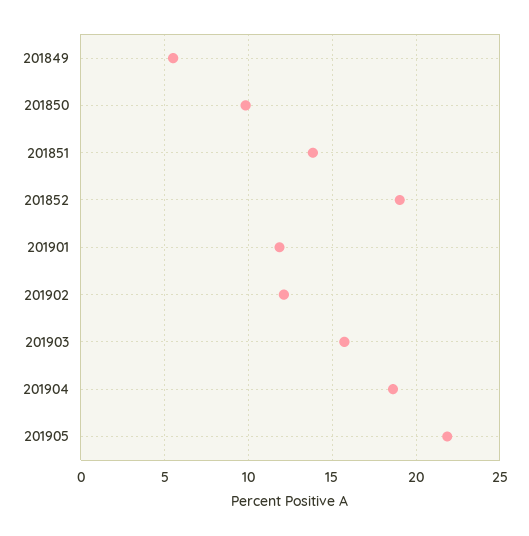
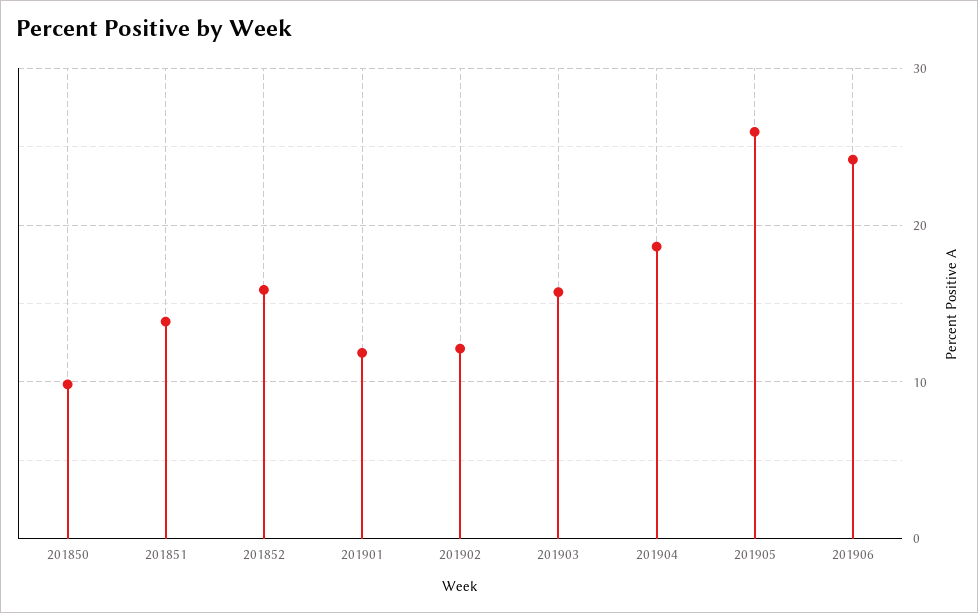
201849: 5.5 -> none
201852: 19 -> 16
201905: 22 -> 26
201906: none -> 24

